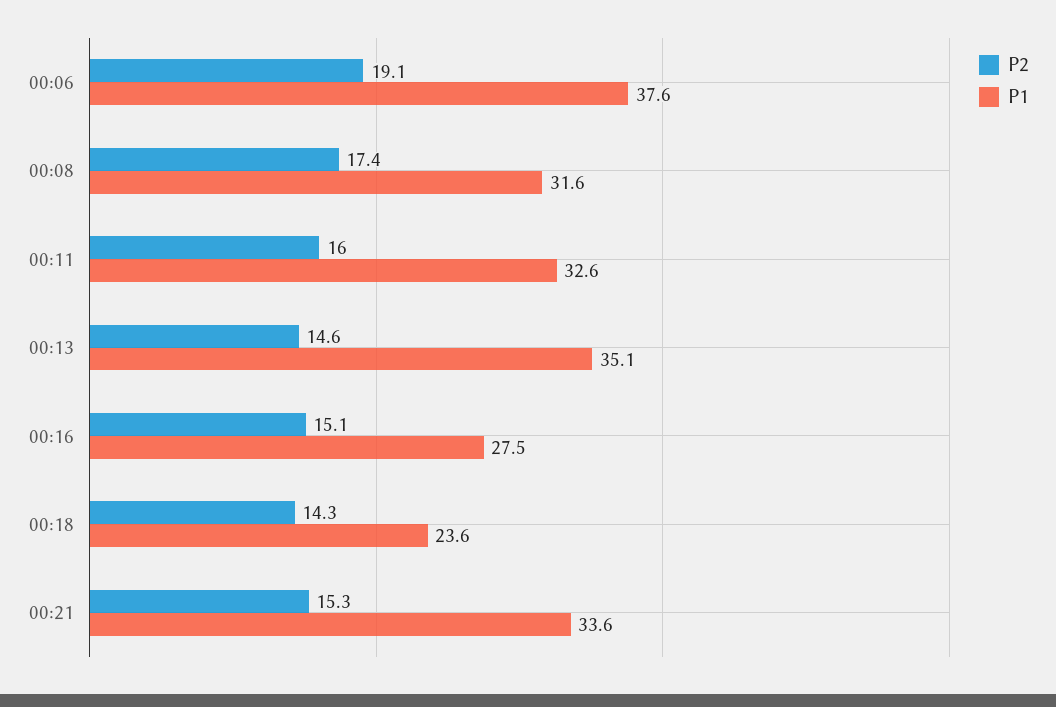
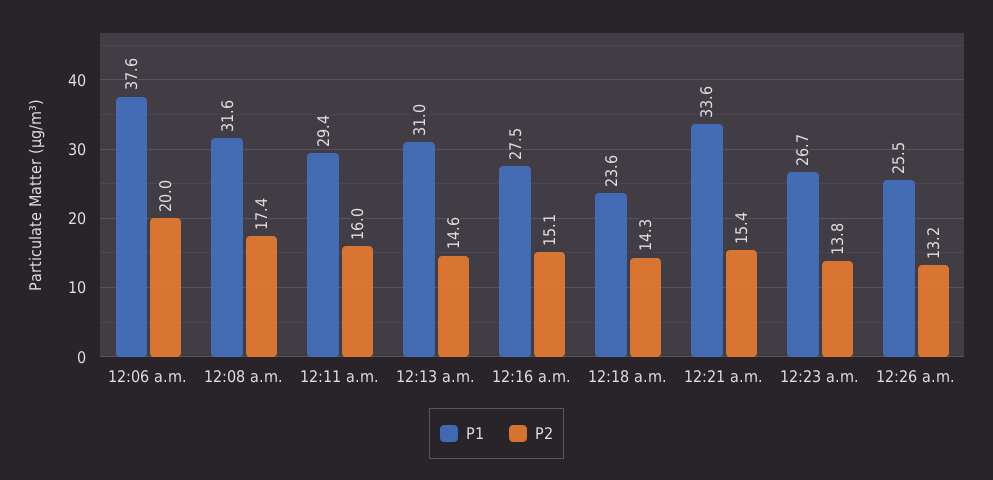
P2, 00:06: 19.1 -> 20
P1, 00:11: 32.6 -> 29.4
P1, 00:13: 35.1 -> 31
P2, 00:21: 15.3 -> 15.4
P1, 12:23 a.m.: none -> 26.7
P2, 12:23 a.m.: none -> 13.8
P1, 12:26 a.m.: none -> 25.5
P2, 12:26 a.m.: none -> 13.2

